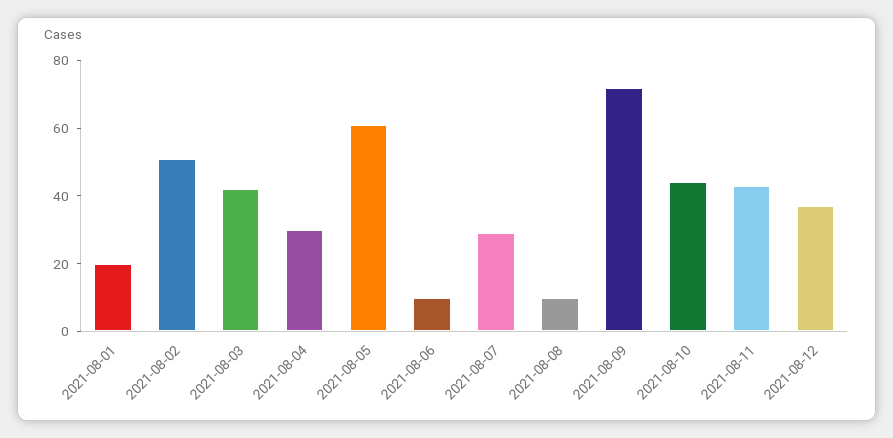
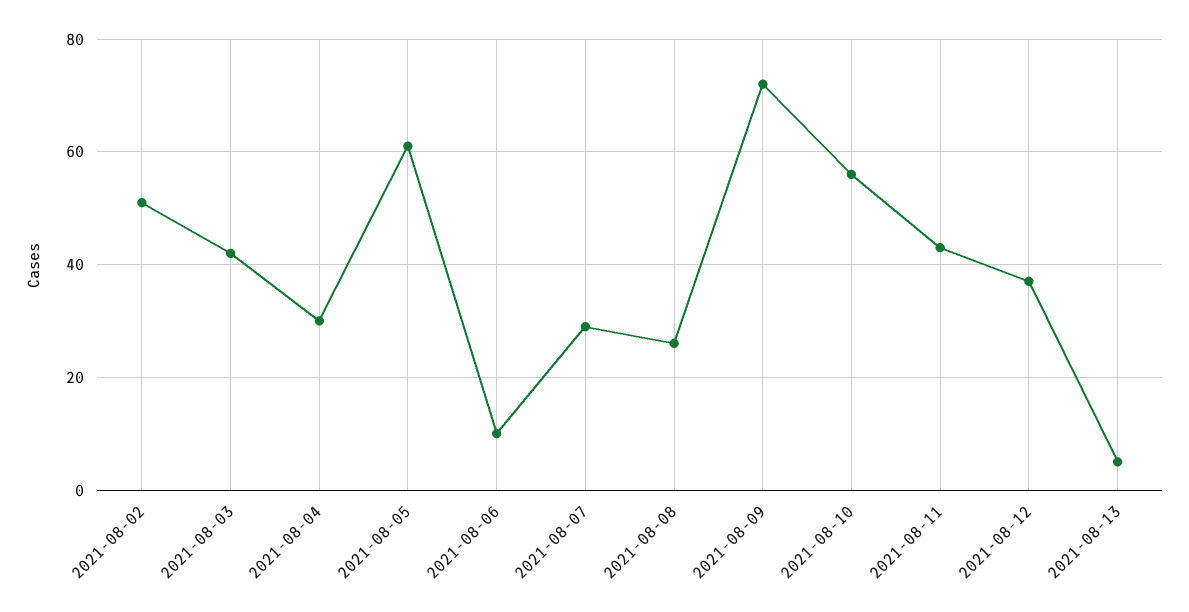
2021-08-01: 20 -> none
2021-08-08: 10 -> 25
2021-08-10: 45 -> 55
2021-08-13: none -> 5

